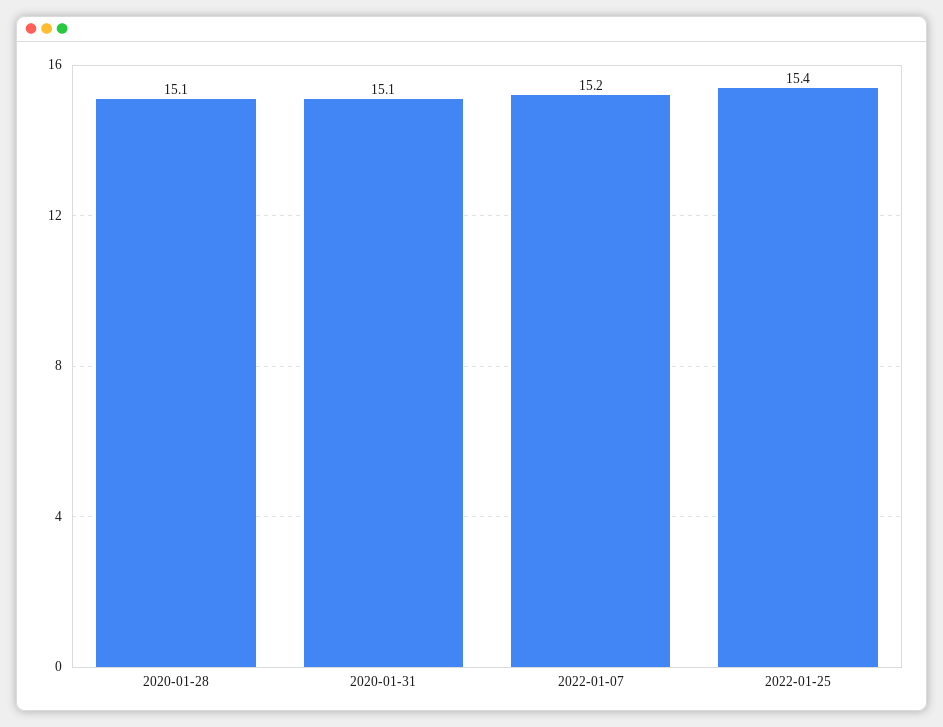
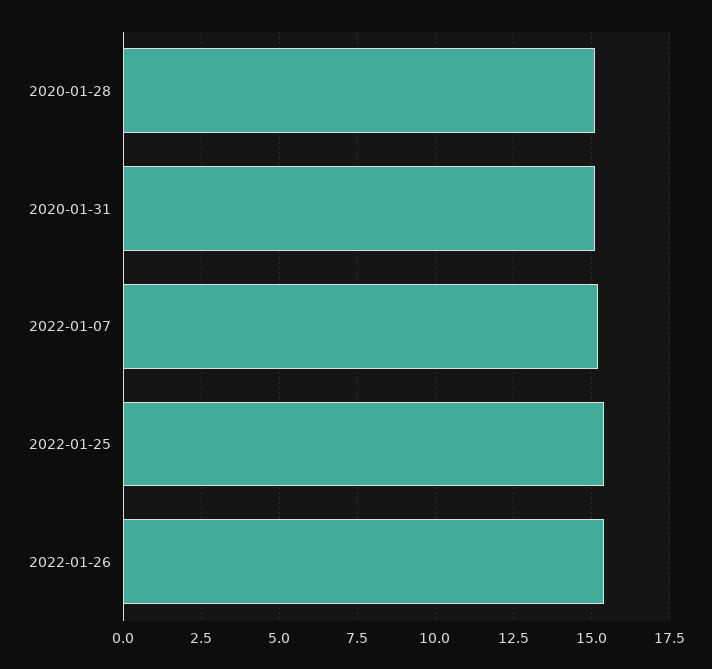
2022-01-26: none -> 15.5

